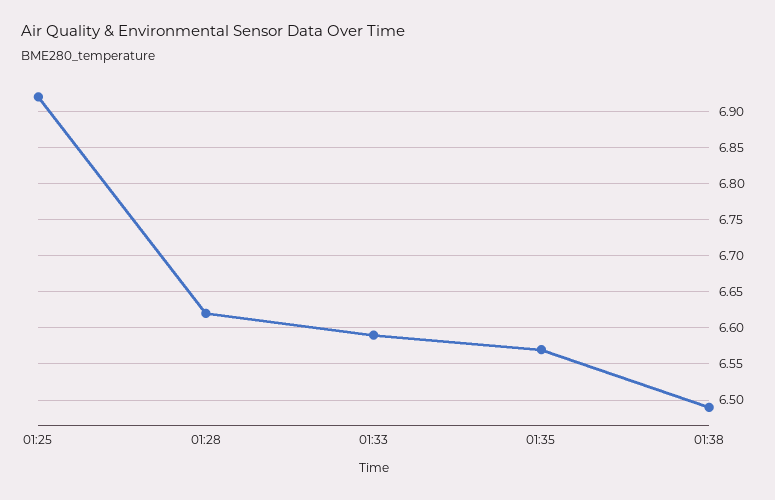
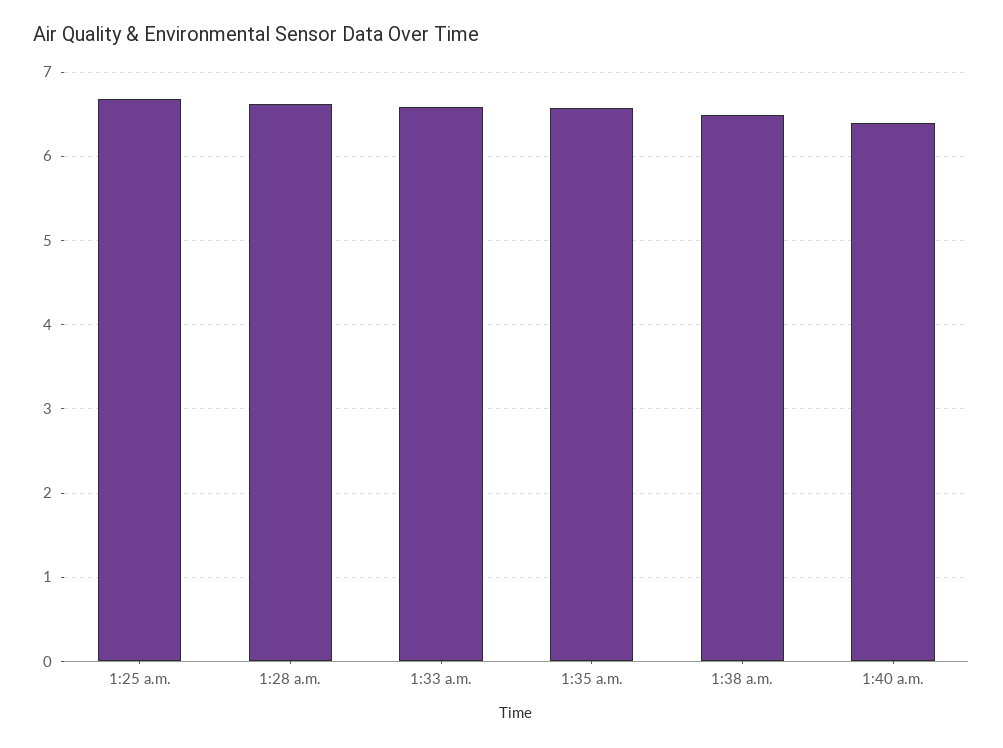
01:25: 6.92 -> 6.7
1:40 a.m.: none -> 6.4

